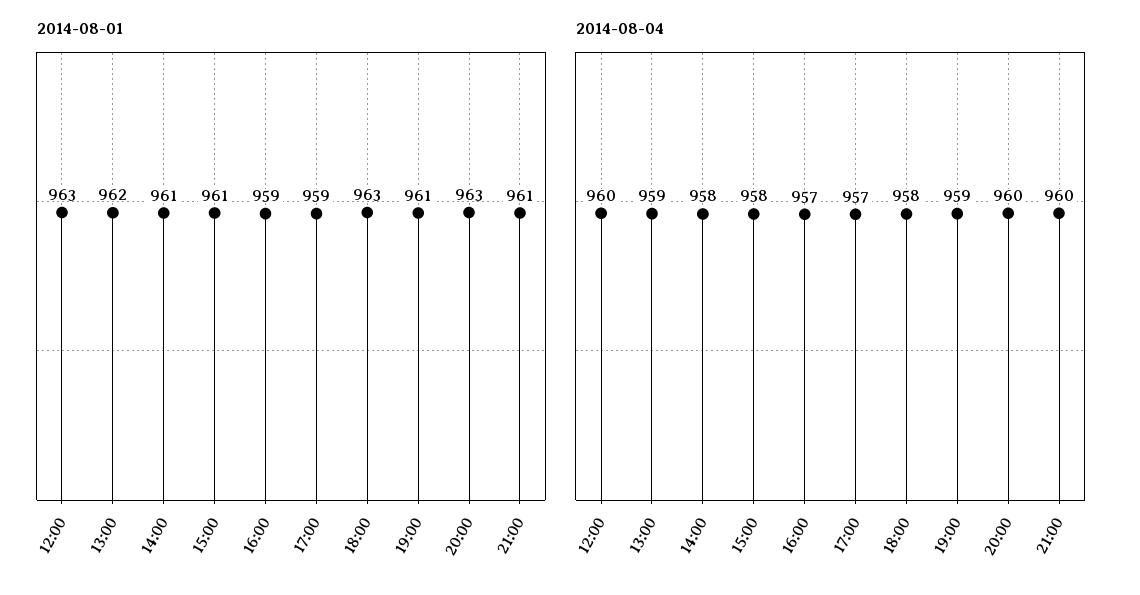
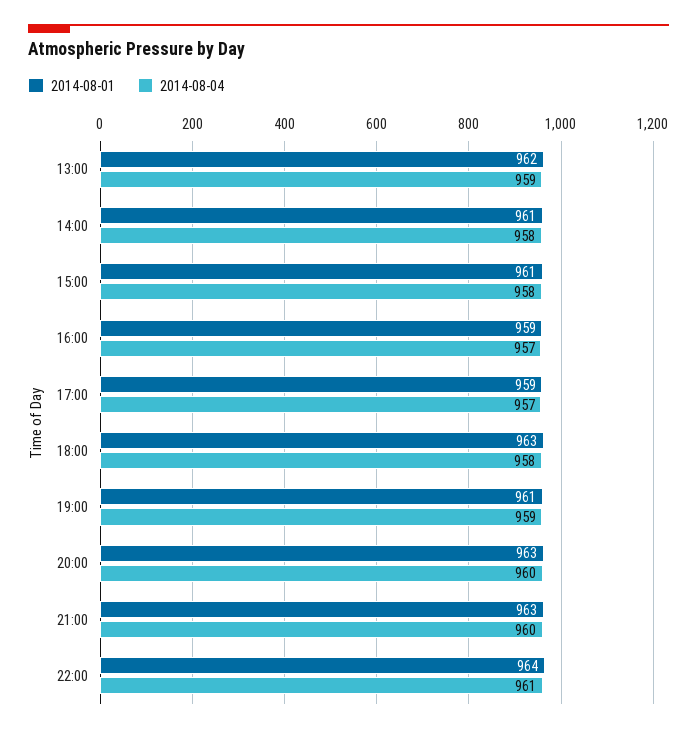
2014-08-01, 12:00: 963 -> none
2014-08-01, 21:00: 961 -> 963
2014-08-04, 12:00: 960 -> none
2014-08-01, 22:00: none -> 964
2014-08-04, 22:00: none -> 961

